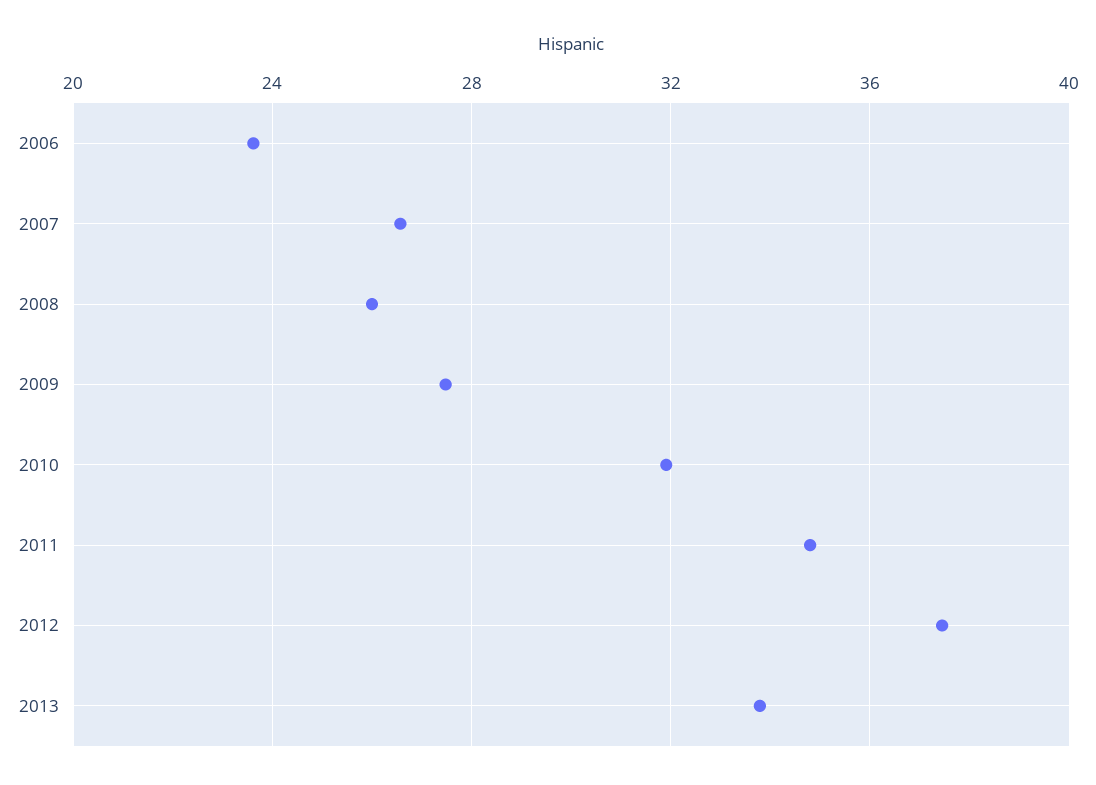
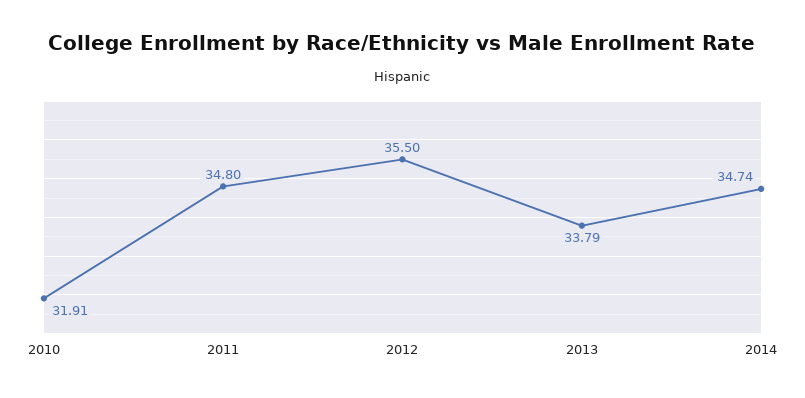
2006: 23.5 -> none
2007: 26.5 -> none
2008: 26 -> none
2009: 27.5 -> none
2012: 37.5 -> 35.5
2014: none -> 34.74

